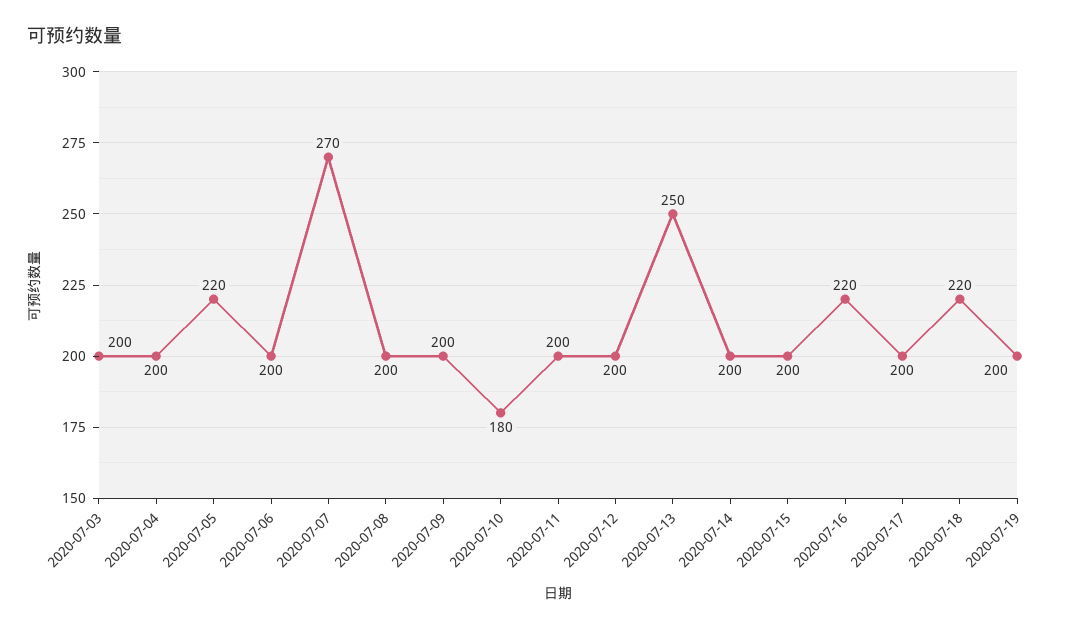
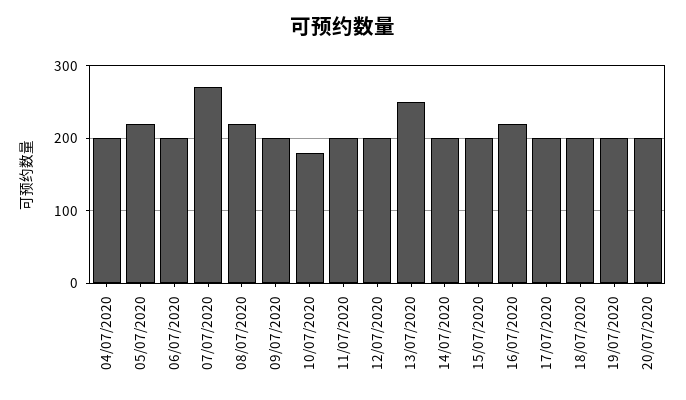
2020-07-03: 200 -> none
2020-07-08: 200 -> 220
2020-07-18: 220 -> 200
20/07/2020: none -> 200

